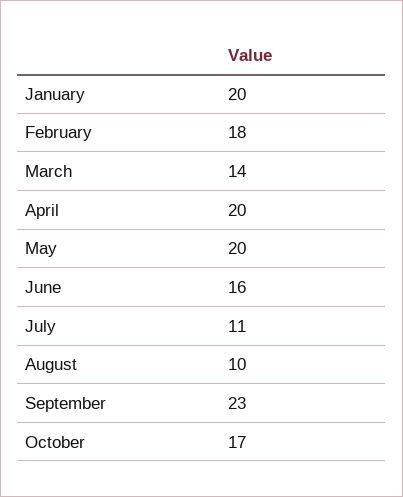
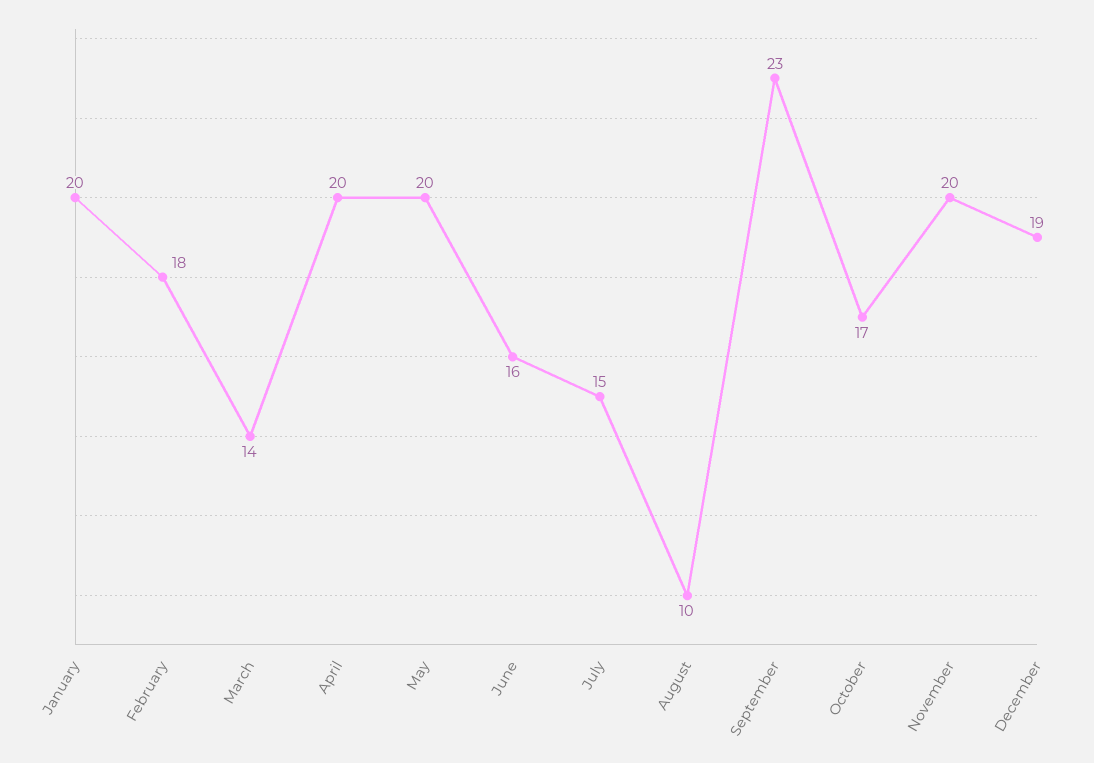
July: 11 -> 15
November: none -> 20
December: none -> 19

